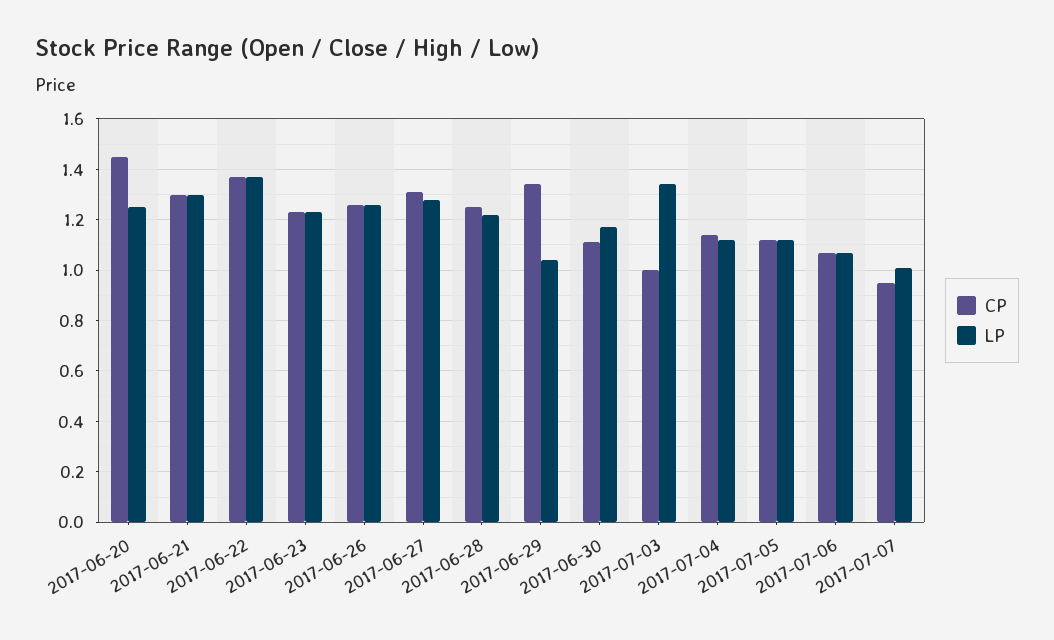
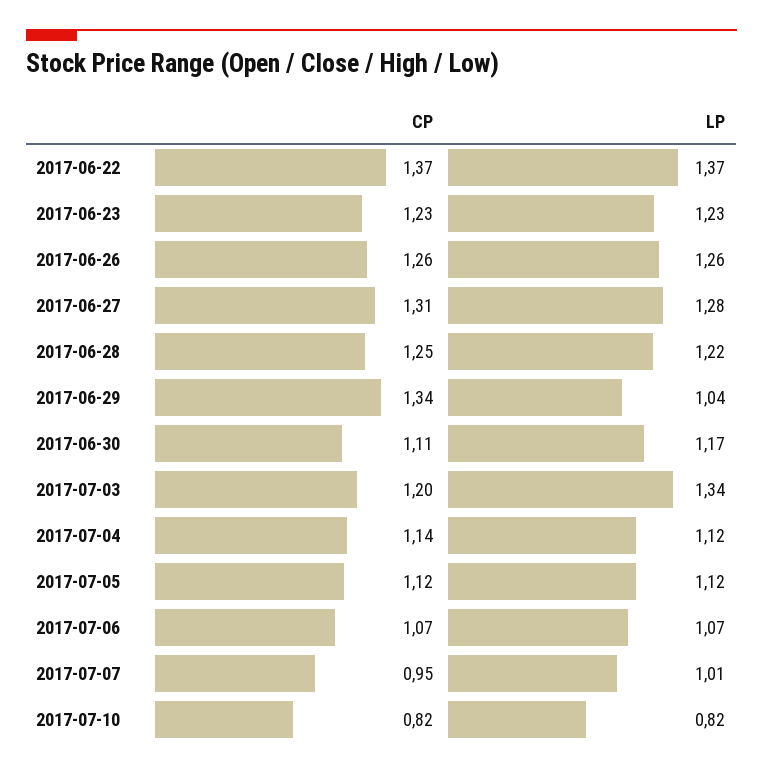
CP, 2017-06-20: 1.45 -> none
LP, 2017-06-20: 1.25 -> none
CP, 2017-06-21: 1.3 -> none
LP, 2017-06-21: 1.3 -> none
CP, 2017-07-03: 1 -> 1.2
CP, 2017-07-10: none -> 0.82
LP, 2017-07-10: none -> 0.82

